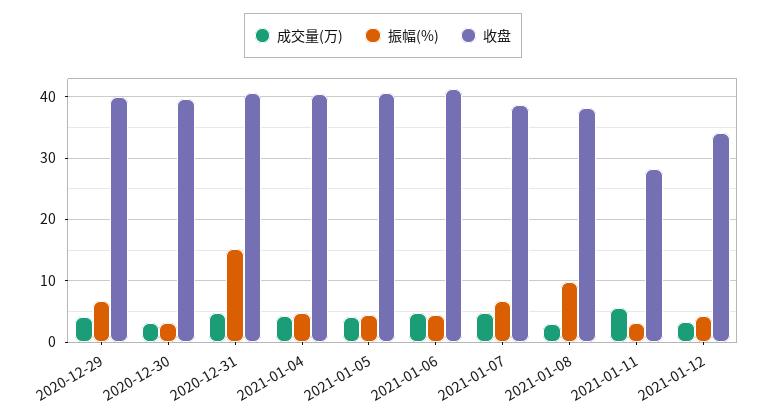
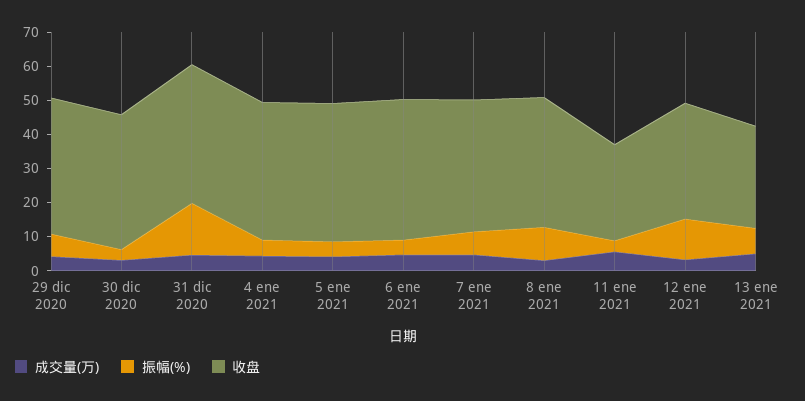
振幅(%), 2021-01-12: 4 -> 12.5
成交量(万), 13 ene 2021: none -> 5
振幅(%), 13 ene 2021: none -> 7.5
收盘, 13 ene 2021: none -> 30

